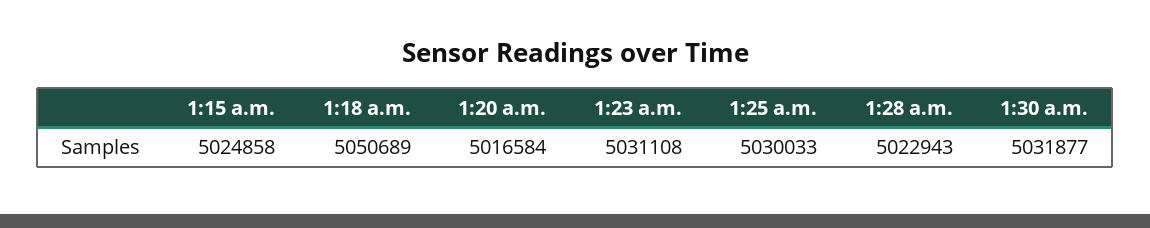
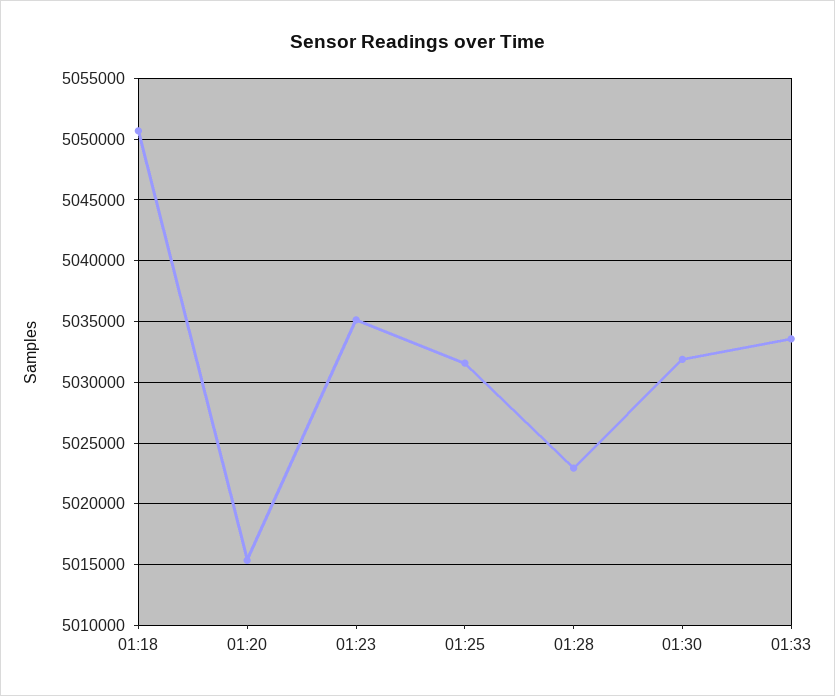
1:15 a.m.: 5024858 -> none
1:20 a.m.: 5016584 -> 5015500
1:23 a.m.: 5031108 -> 5035000
1:25 a.m.: 5030033 -> 5031500
01:33: none -> 5033500

